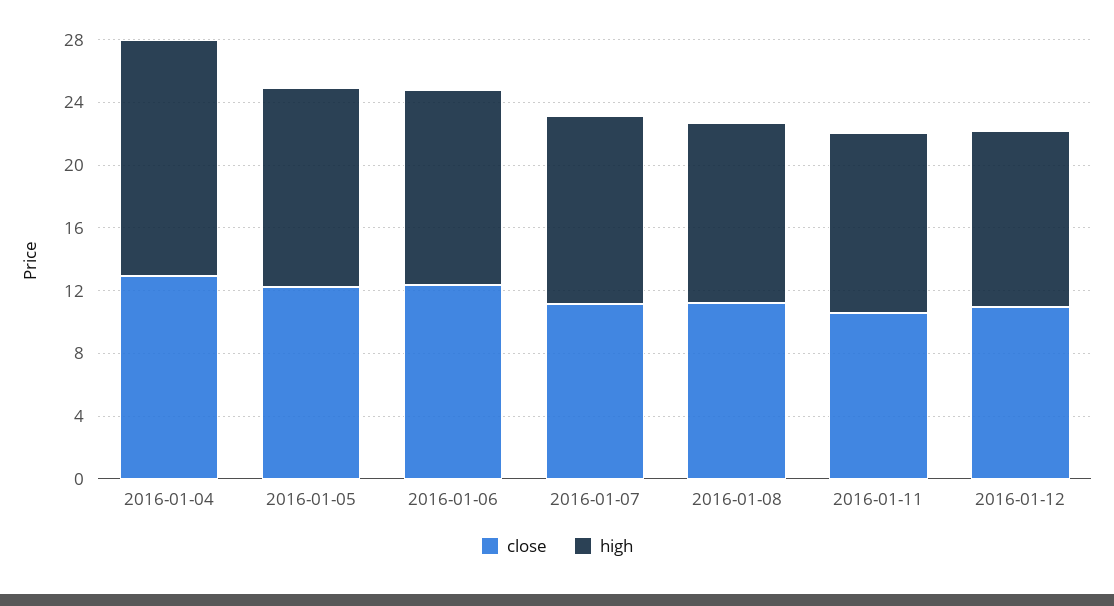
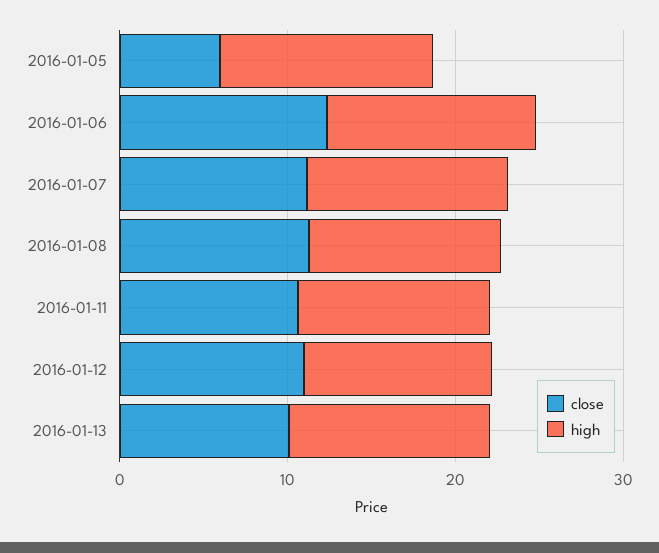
close, 2016-01-04: 13 -> none
high, 2016-01-04: 15 -> none
close, 2016-01-05: 12 -> 6
close, 2016-01-13: none -> 10
high, 2016-01-13: none -> 12

